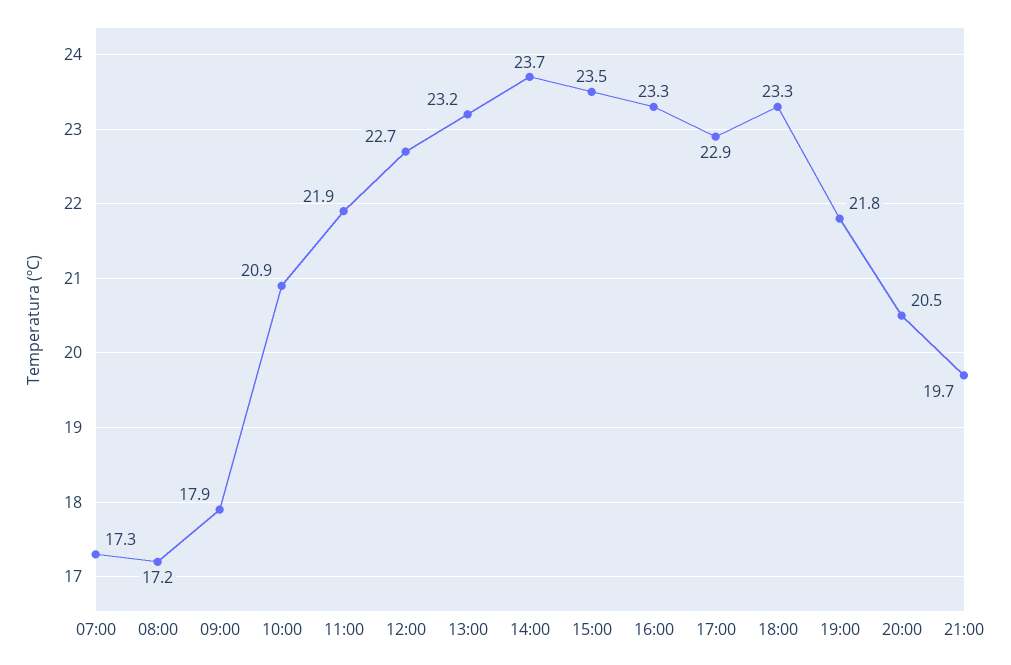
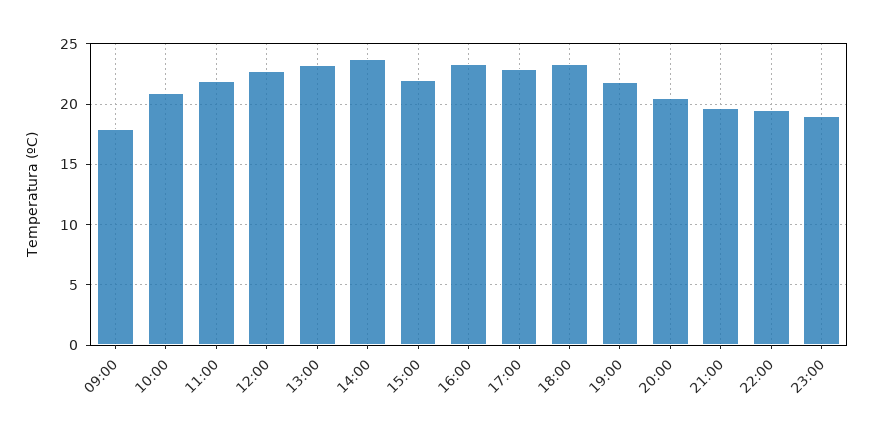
07:00: 17.3 -> none
08:00: 17.2 -> none
15:00: 23.5 -> 22
22:00: none -> 19.5
23:00: none -> 19

